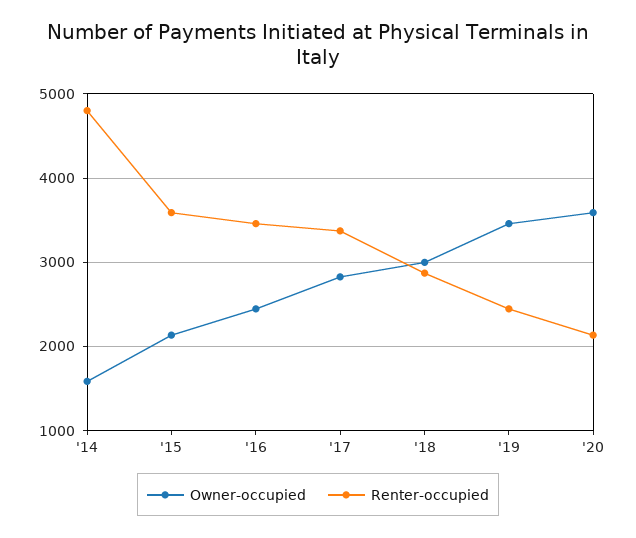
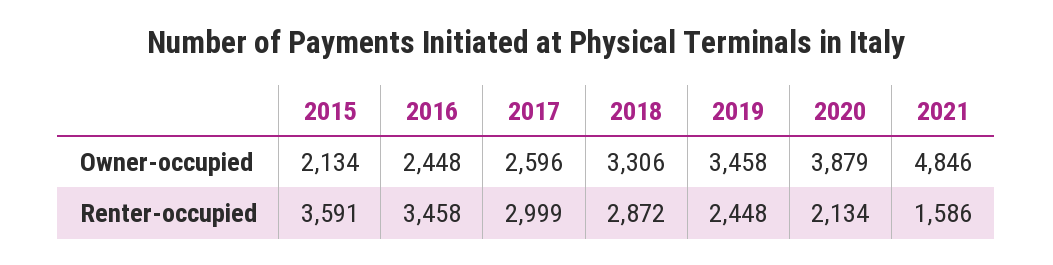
Owner-occupied, '14: 1600 -> none
Renter-occupied, '14: 4800 -> none
Owner-occupied, '17: 2800 -> 2596
Renter-occupied, '17: 3400 -> 2999
Owner-occupied, '18: 3000 -> 3306
Owner-occupied, '20: 3600 -> 3879
Owner-occupied, 2021: none -> 4846
Renter-occupied, 2021: none -> 1586

